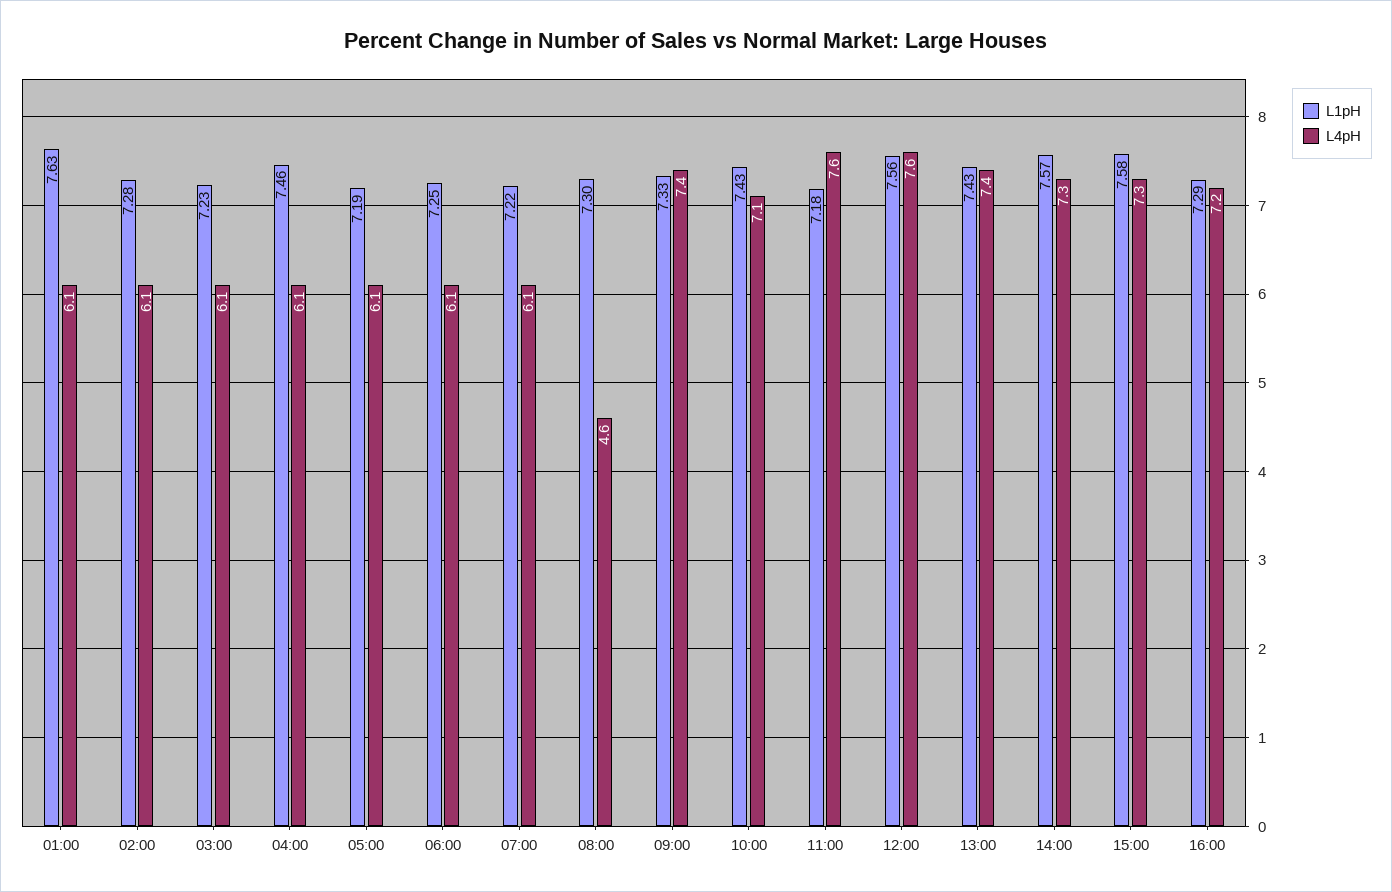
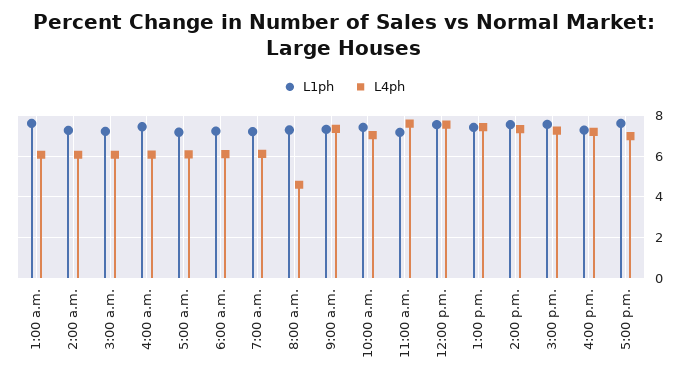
L1pH, 5:00 p.m.: none -> 7.5
L4pH, 5:00 p.m.: none -> 7

